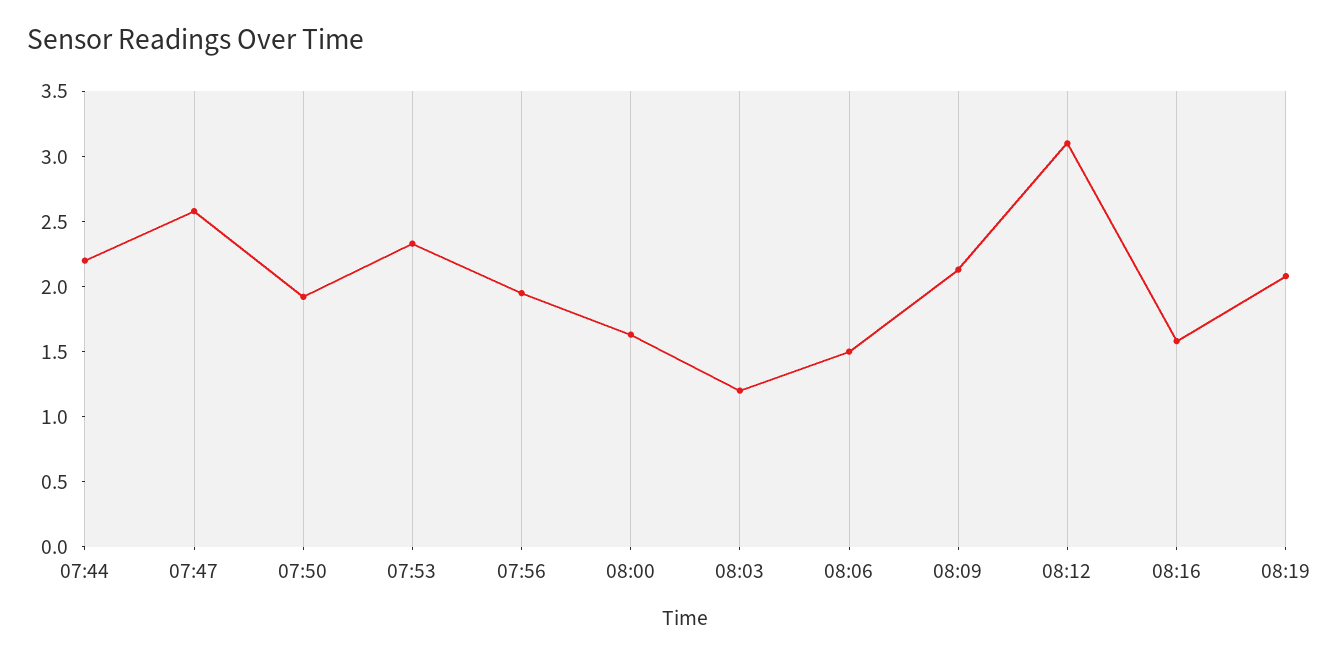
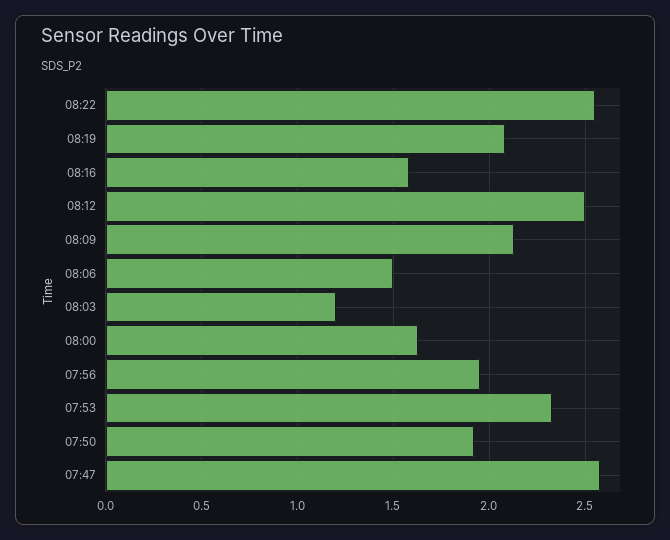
07:44: 2.2 -> none
08:12: 3.1 -> 2.5
08:22: none -> 2.55

